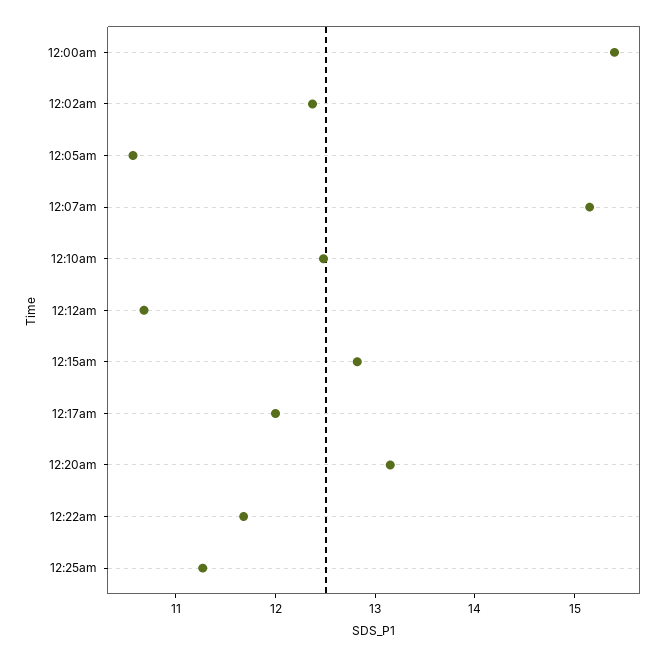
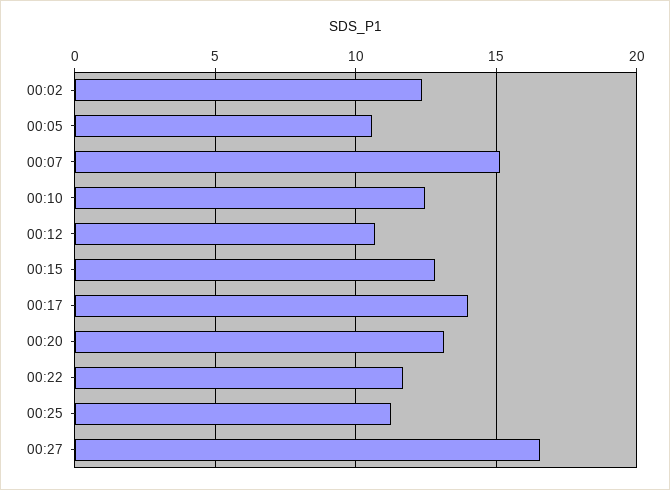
12:00am: 15.4 -> none
12:17am: 12 -> 14
00:27: none -> 16.5

